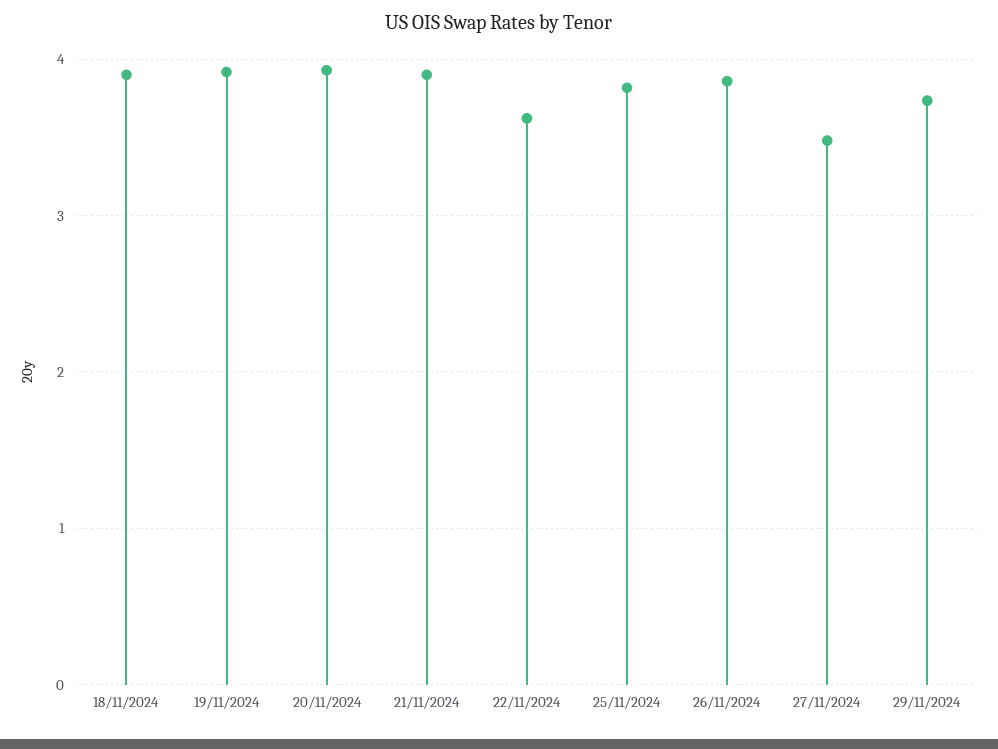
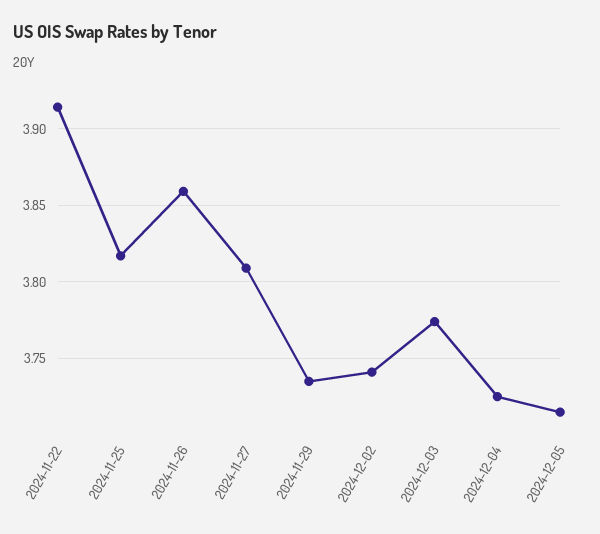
18/11/2024: 3.9 -> none
19/11/2024: 3.9 -> none
20/11/2024: 3.9 -> none
21/11/2024: 3.9 -> none
22/11/2024: 3.6 -> 3.915
27/11/2024: 3.5 -> 3.81
2024-12-02: none -> 3.74
2024-12-03: none -> 3.775
2024-12-04: none -> 3.725
2024-12-05: none -> 3.715

